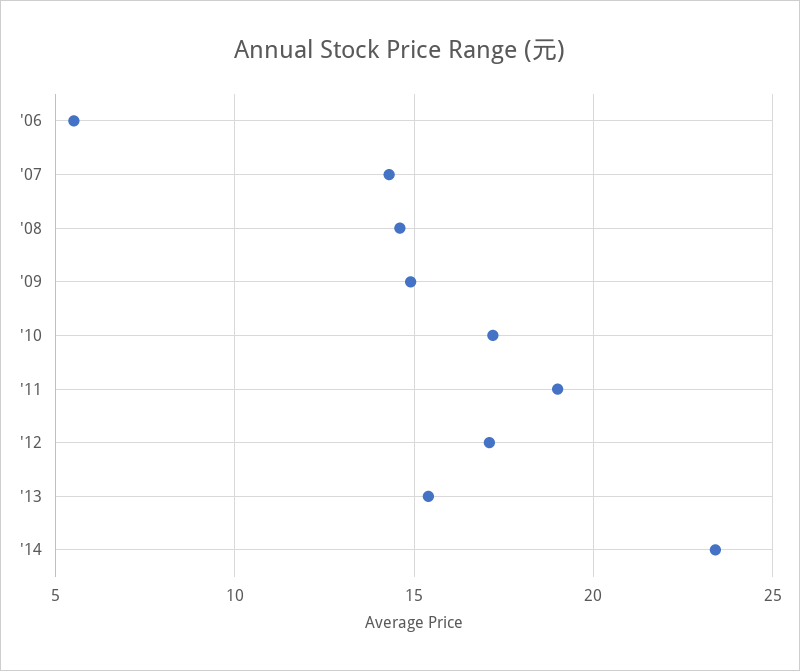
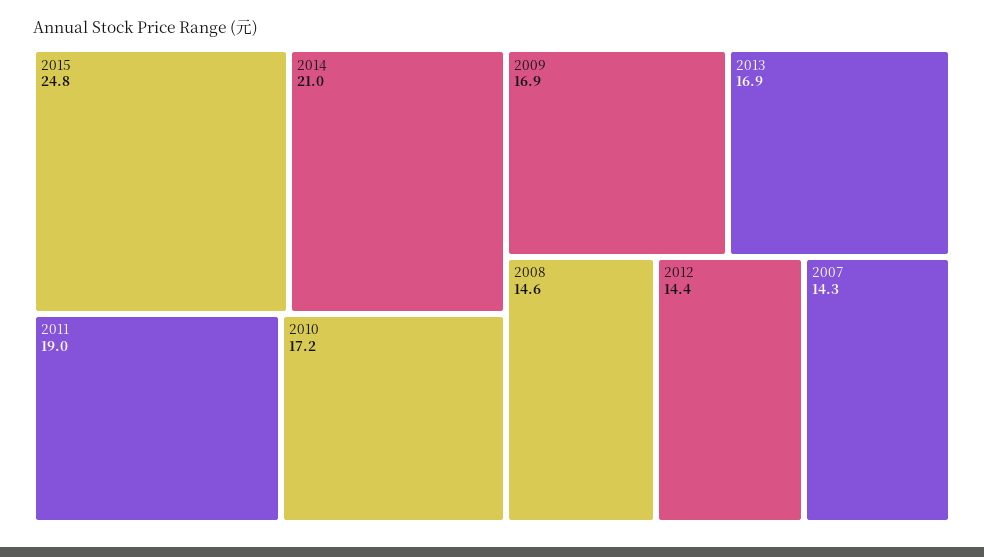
'06: 5.5 -> none
'09: 15 -> 16.9
'12: 17 -> 14.4
'13: 15.5 -> 16.9
'14: 23.5 -> 21
2015: none -> 24.8

